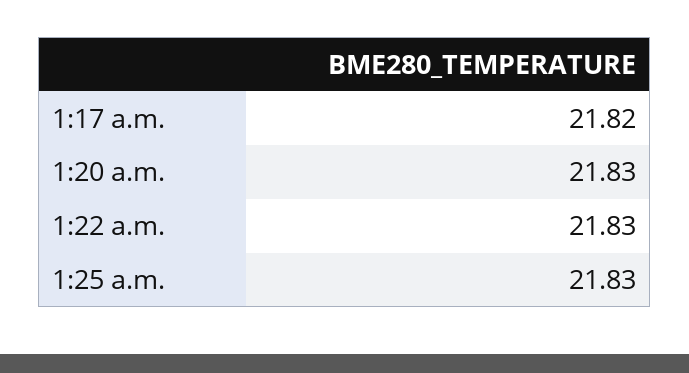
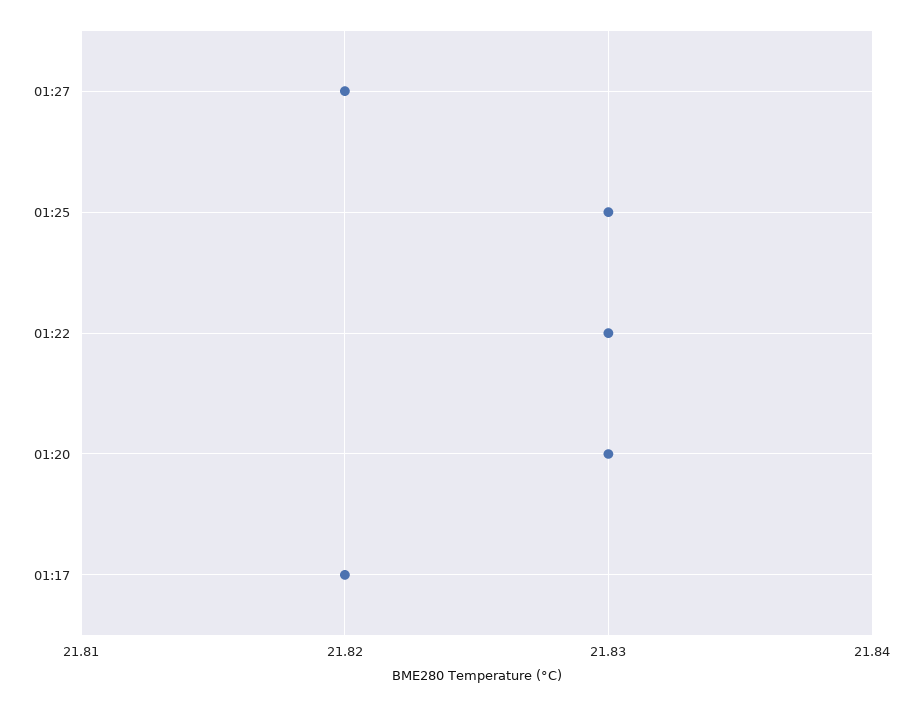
01:27: none -> 21.82

